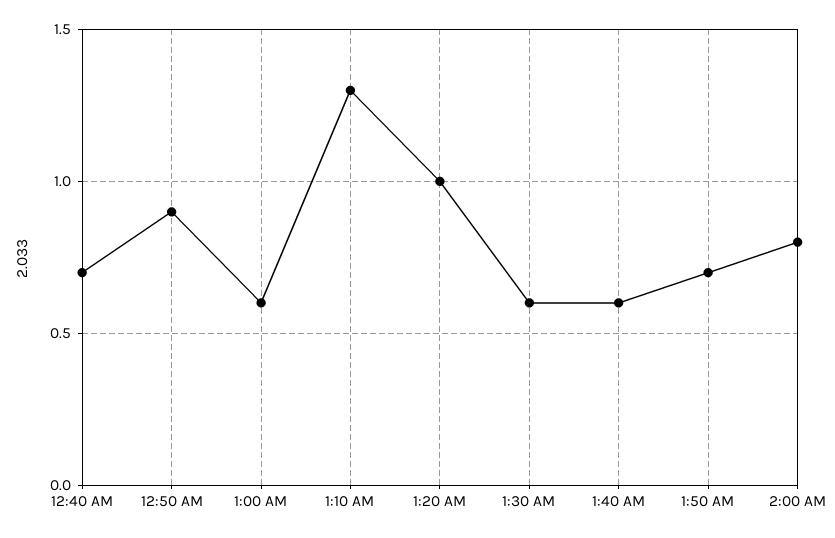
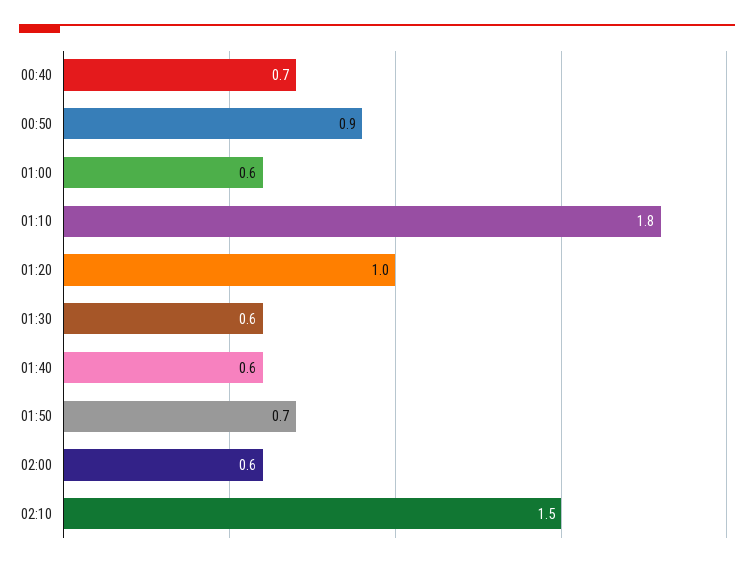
1:10 AM: 1.3 -> 1.8
2:00 AM: 0.8 -> 0.6
02:10: none -> 1.5

